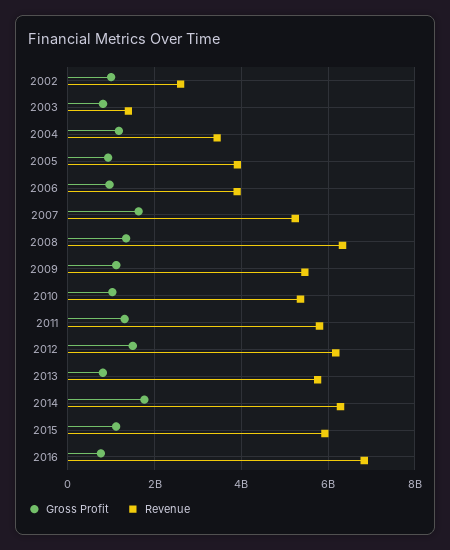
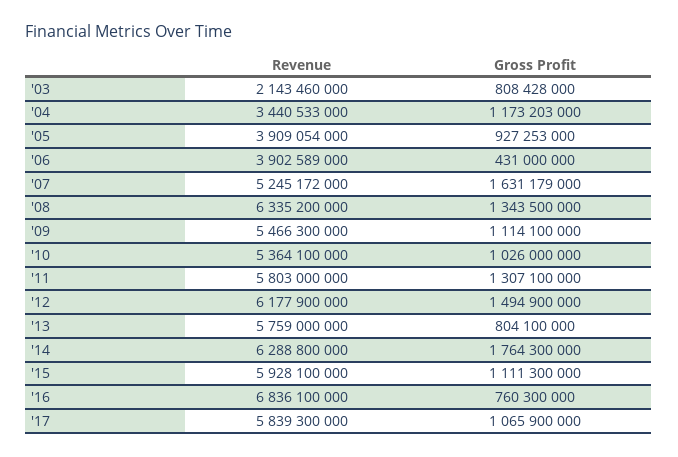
Gross Profit, 2002: 1000000000 -> none
Revenue, 2002: 2600000000 -> none
Revenue, 2003: 1400000000 -> 2143460000
Gross Profit, 2006: 1000000000 -> 431000000
Revenue, '17: none -> 5839300000
Gross Profit, '17: none -> 1065900000

